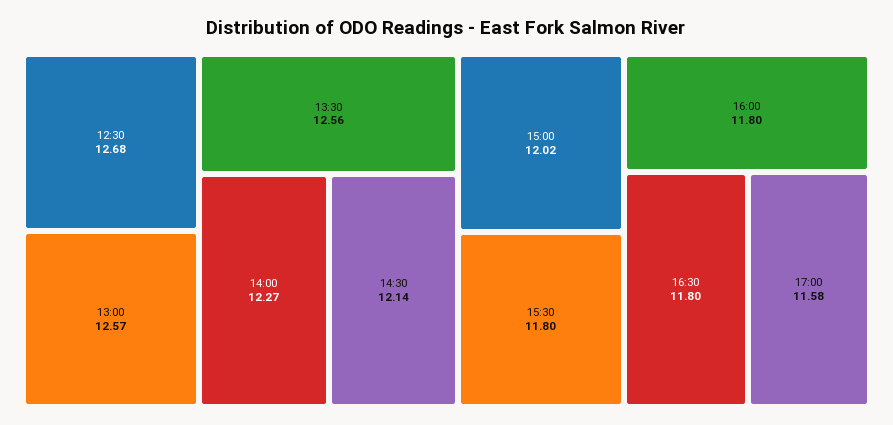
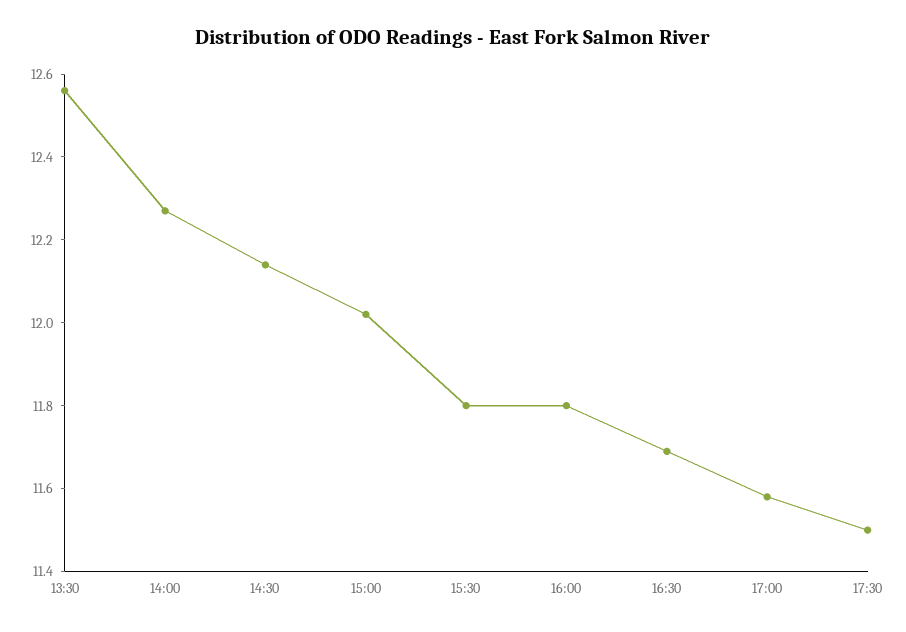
12:30: 12.68 -> none
13:00: 12.57 -> none
16:30: 11.8 -> 11.7
17:30: none -> 11.5

